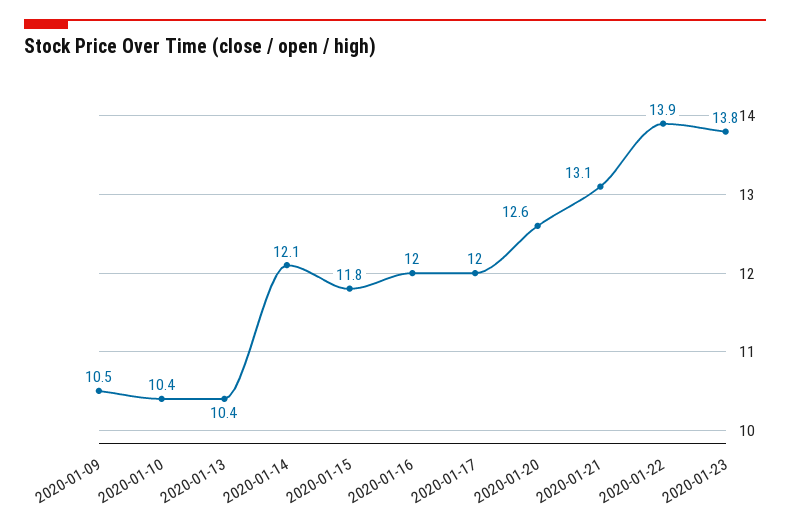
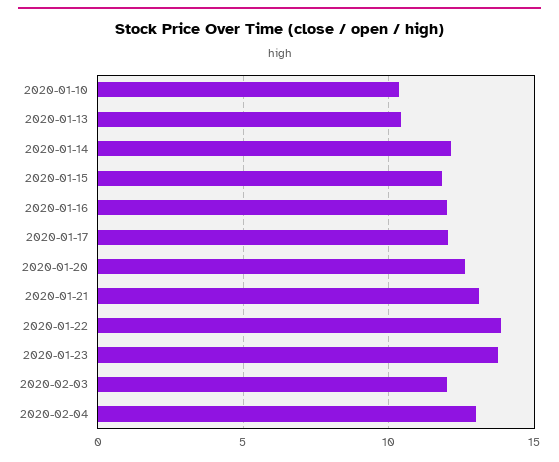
2020-01-09: 10.5 -> none
2020-02-03: none -> 12
2020-02-04: none -> 13

